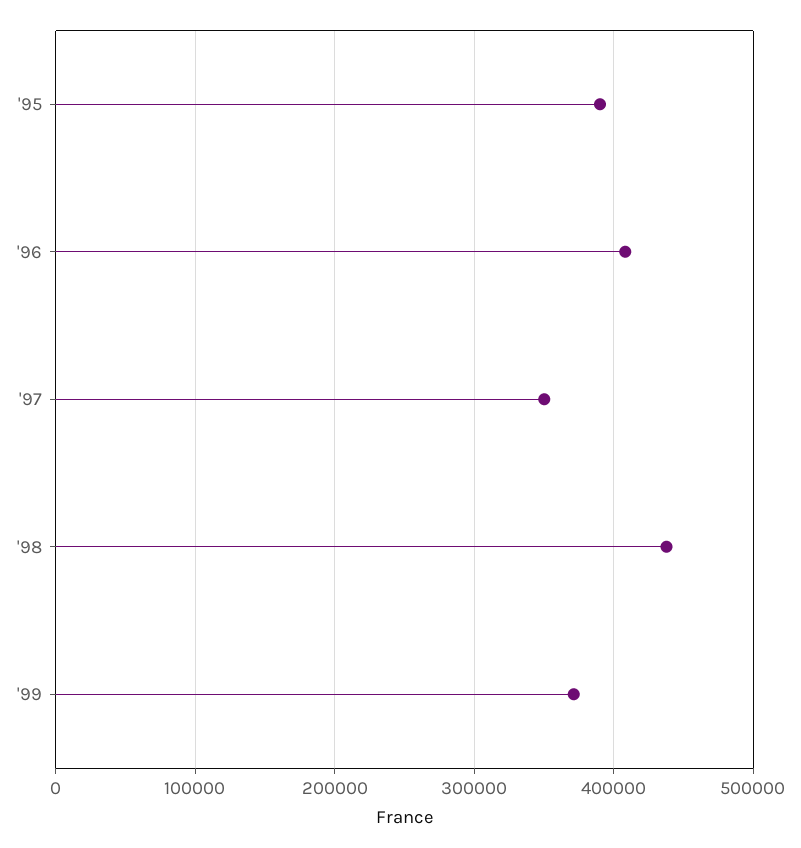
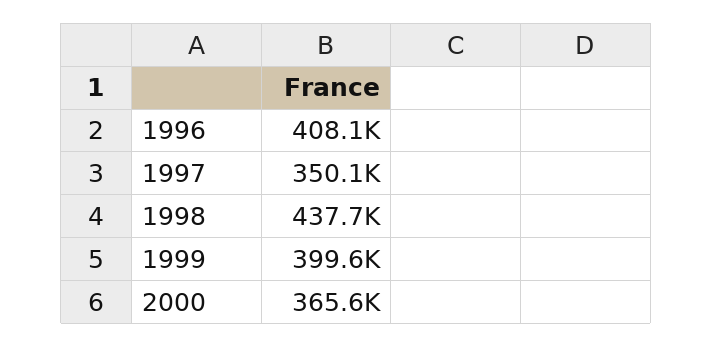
'95: 390000 -> none
'99: 370000 -> 399600
2000: none -> 365600

